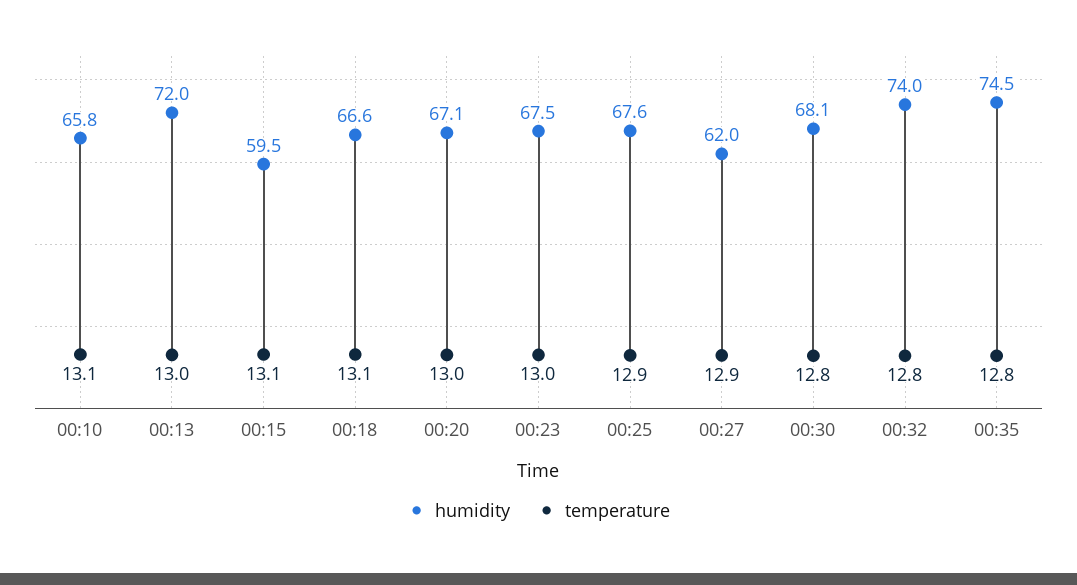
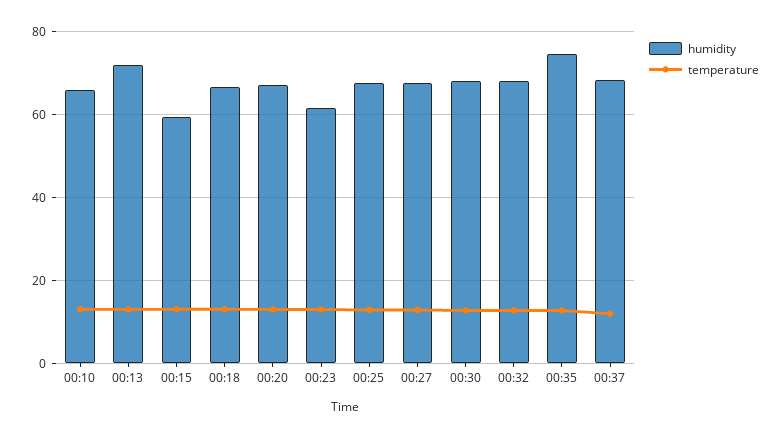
humidity, 00:23: 67.5 -> 62
humidity, 00:27: 62 -> 68
humidity, 00:32: 74 -> 68
humidity, 00:37: none -> 68
temperature, 00:37: none -> 12

